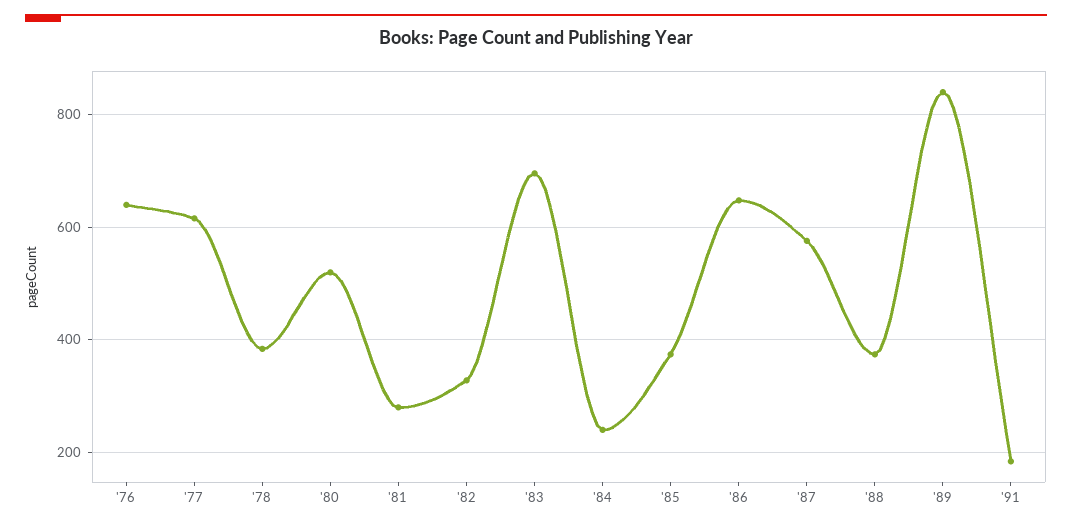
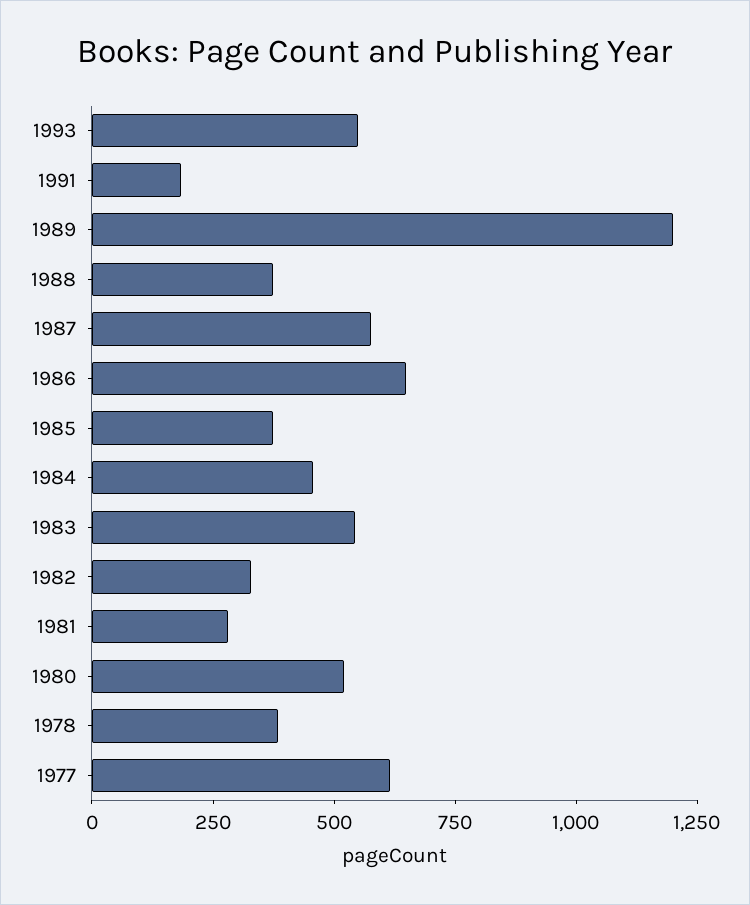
'76: 640 -> none
'83: 700 -> 550
'84: 240 -> 450
'89: 840 -> 1200
1993: none -> 550

